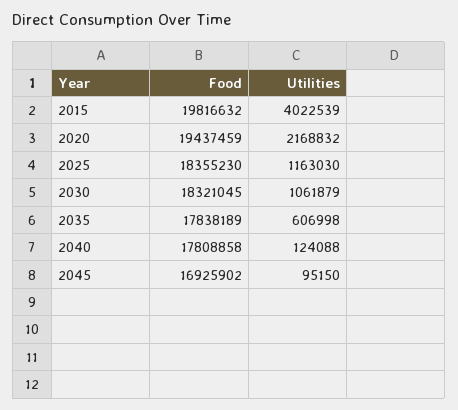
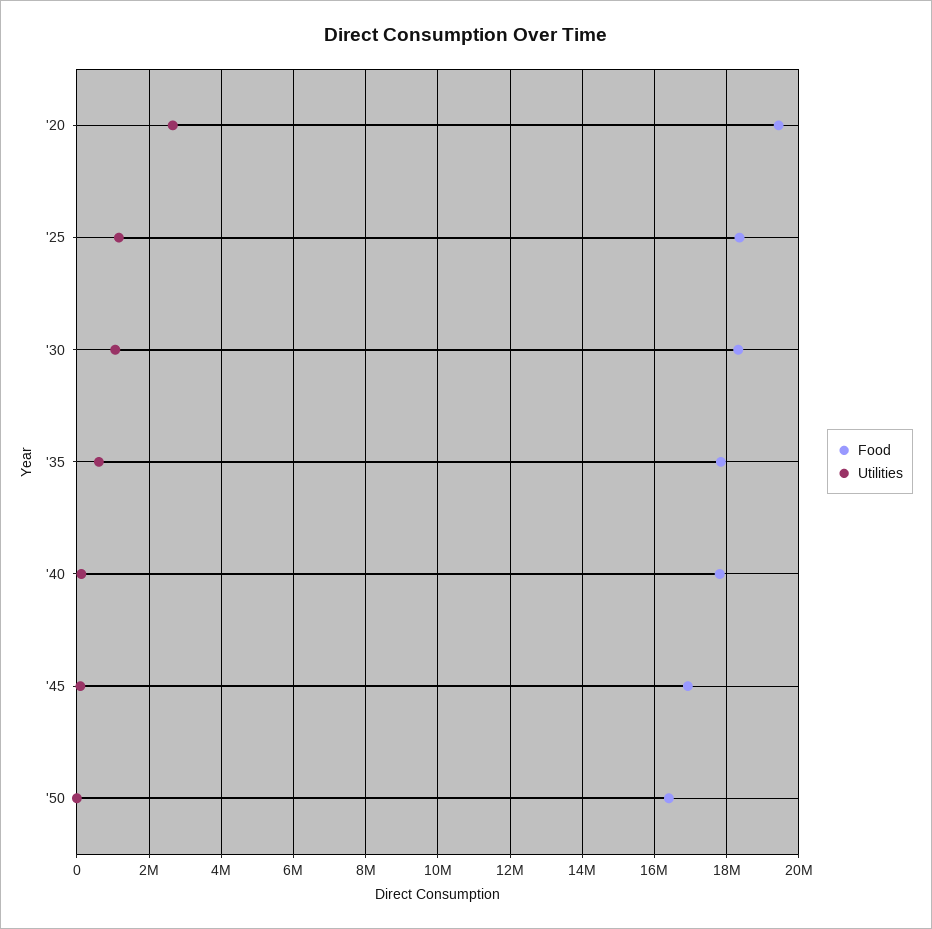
Food, 2015: 19816632 -> none
Utilities, 2015: 4022539 -> none
Utilities, 2020: 2168832 -> 2600000
Food, '50: none -> 16400000
Utilities, '50: none -> 0

